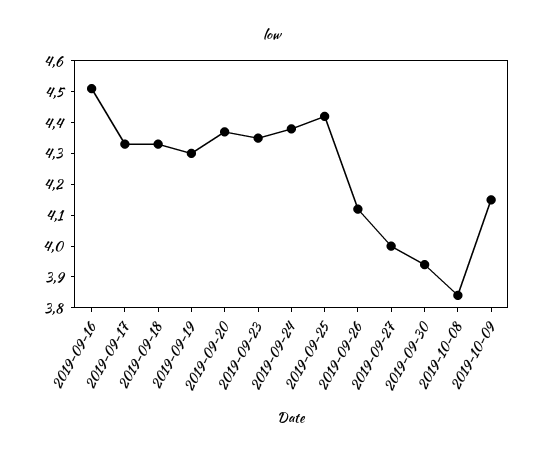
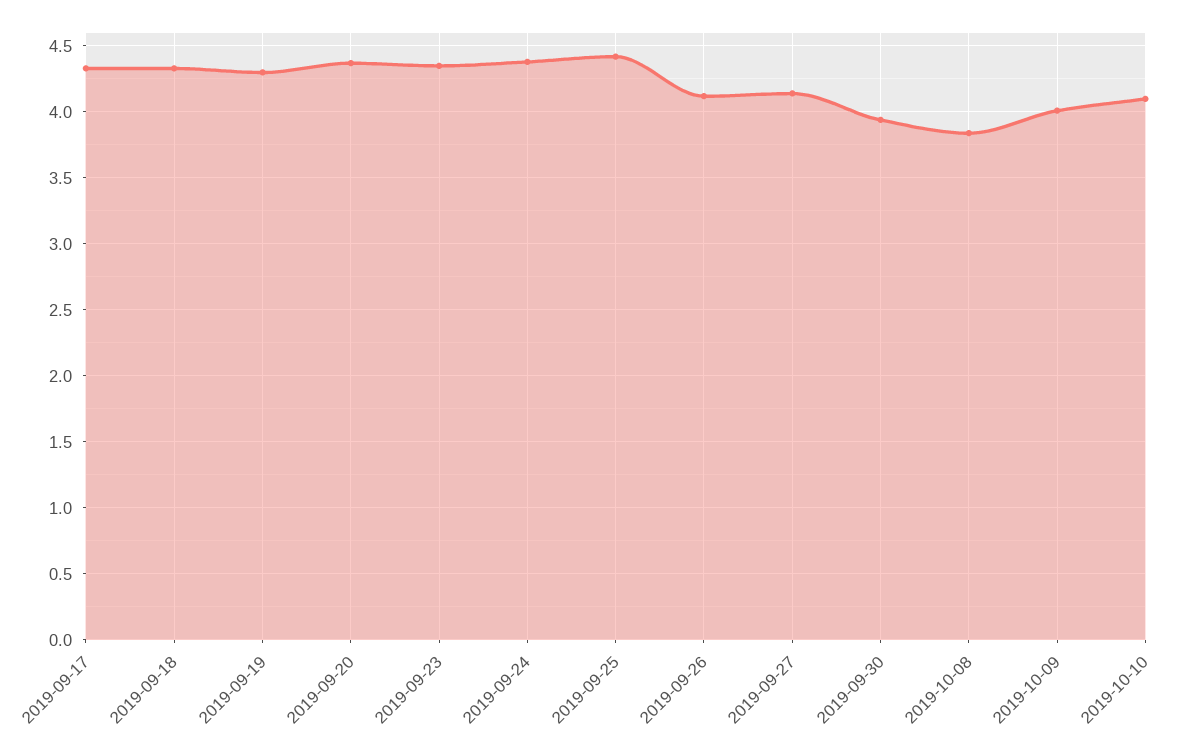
2019-09-16: 4.5 -> none
2019-09-27: 4 -> 4.15
2019-10-09: 4.15 -> 4
2019-10-10: none -> 4.1

